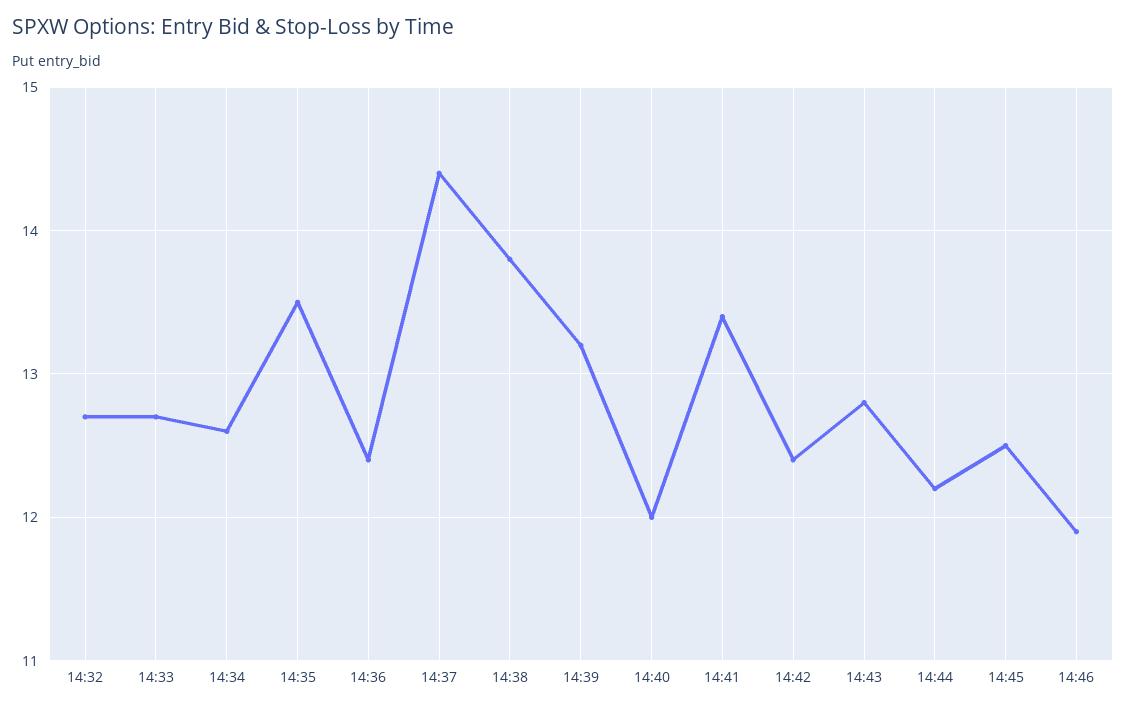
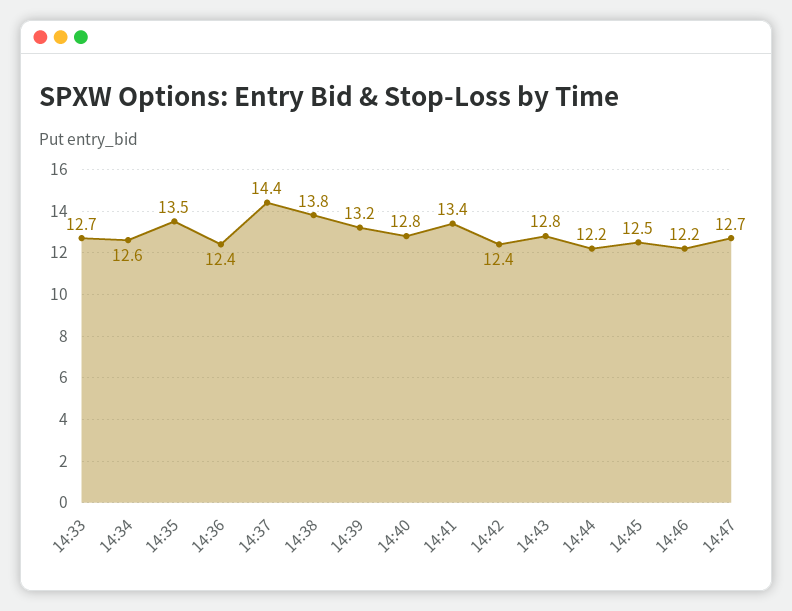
14:32: 12.7 -> none
14:40: 12 -> 12.8
14:46: 11.9 -> 12.2
14:47: none -> 12.7

